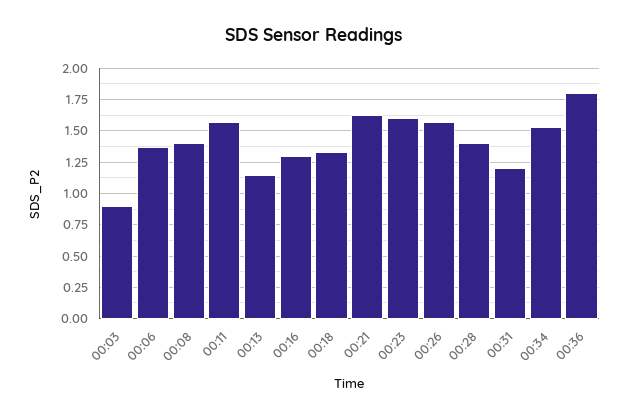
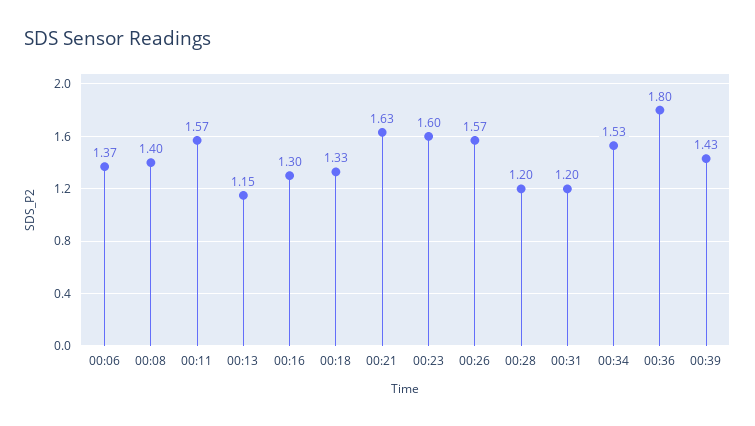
00:03: 0.9 -> none
00:28: 1.4 -> 1.2
00:39: none -> 1.43

